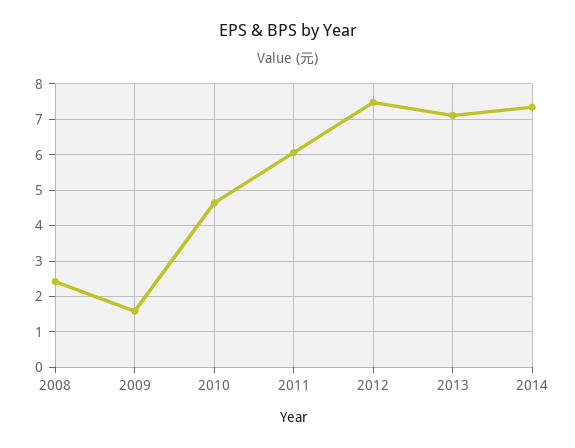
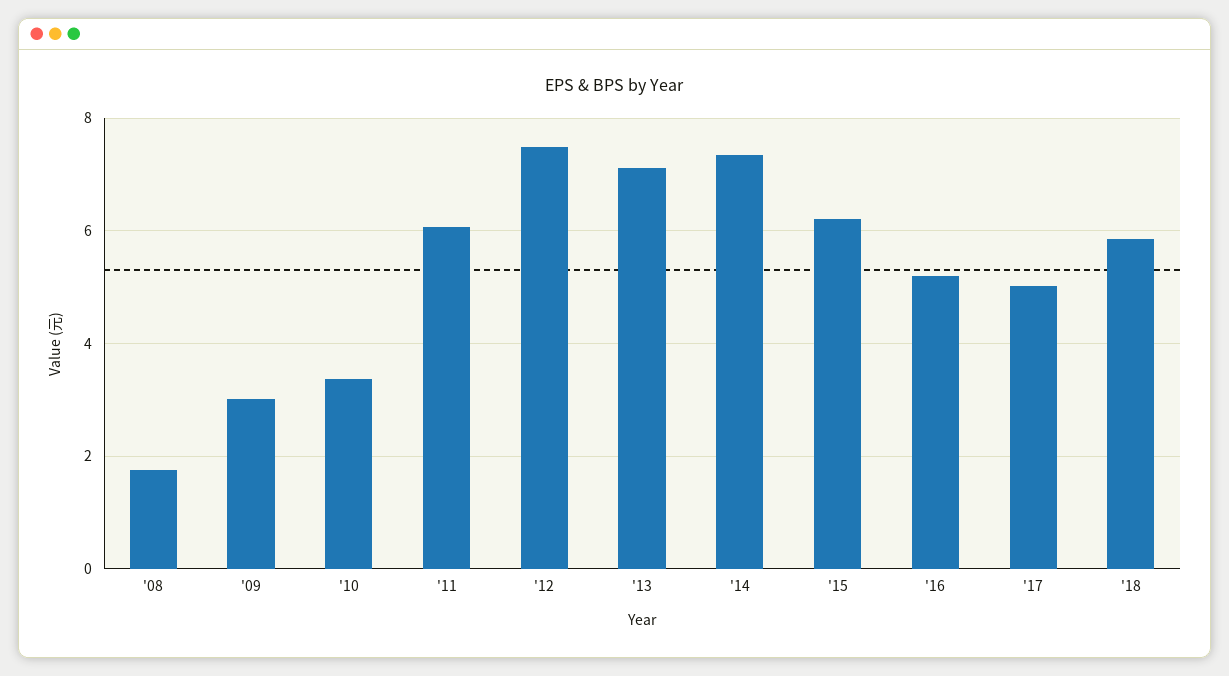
2008: 2.4 -> 1.8
2009: 1.6 -> 3
2010: 4.6 -> 3.4
'15: none -> 6.2
'16: none -> 5.2
'17: none -> 5
'18: none -> 5.8

